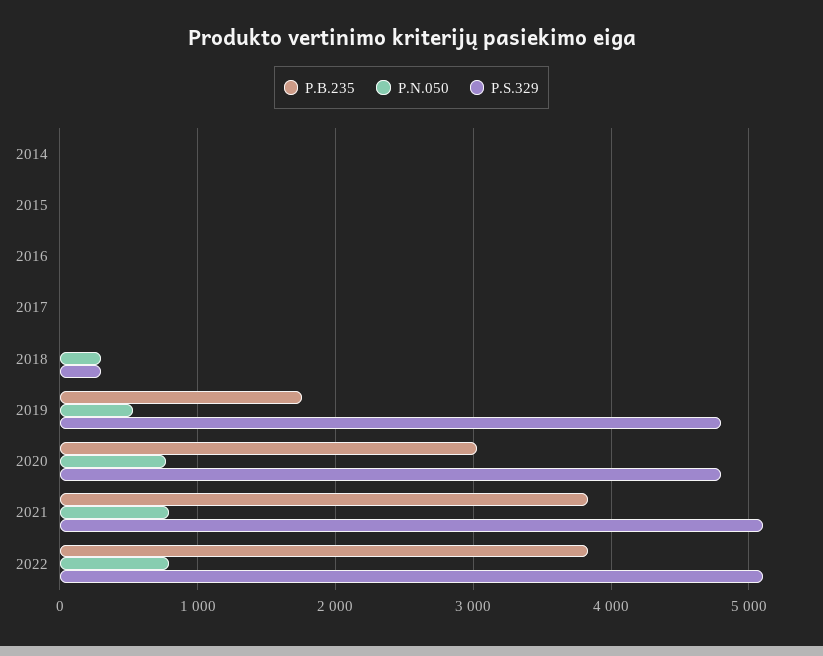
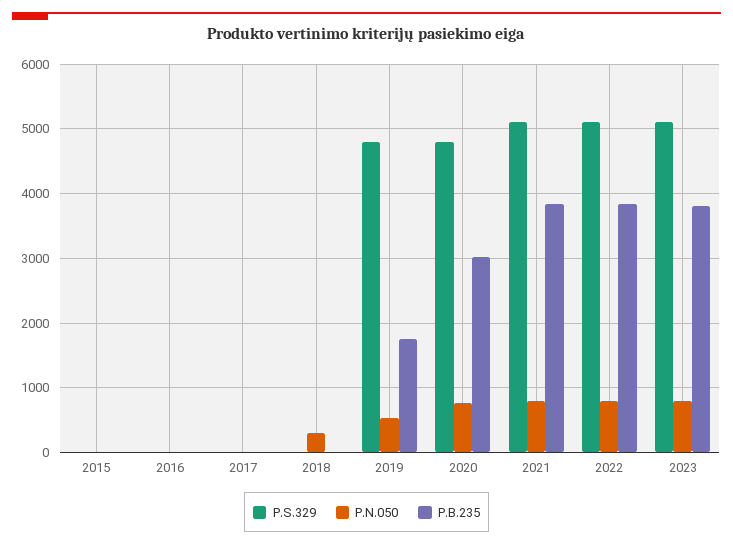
P.B.235, 2014: 0 -> none
P.N.050, 2014: 0 -> none
P.S.329, 2014: 0 -> none
P.S.329, 2018: 300 -> 0
P.S.329, 2023: none -> 5100
P.N.050, 2023: none -> 800
P.B.235, 2023: none -> 3800

